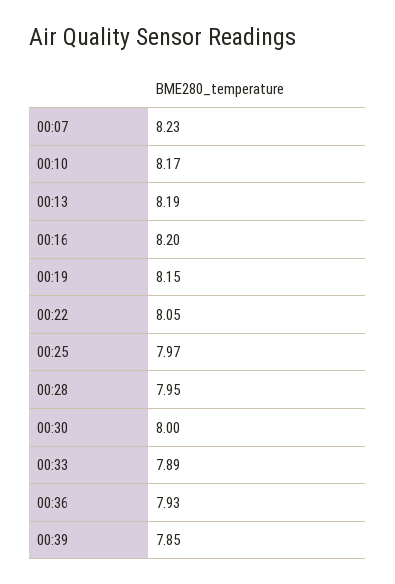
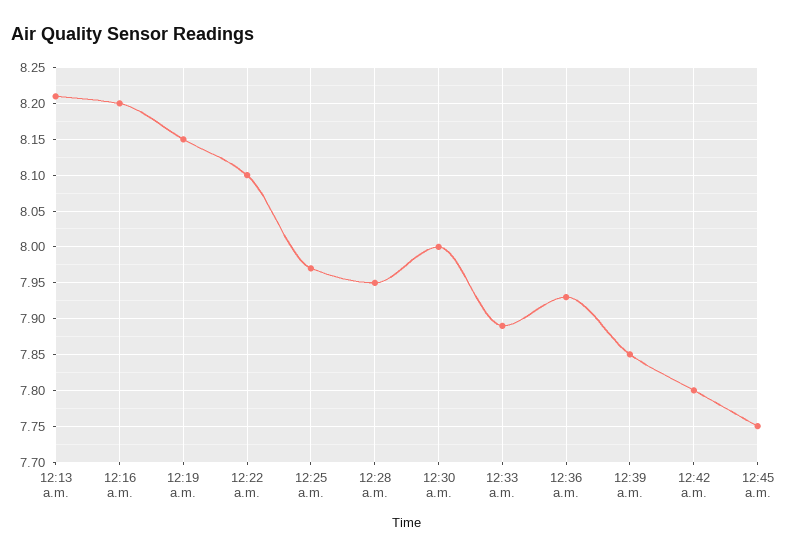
00:07: 8.23 -> none
00:10: 8.17 -> none
00:13: 8.19 -> 8.21
00:22: 8.05 -> 8.1
12:42 a.m.: none -> 7.8
12:45 a.m.: none -> 7.75

